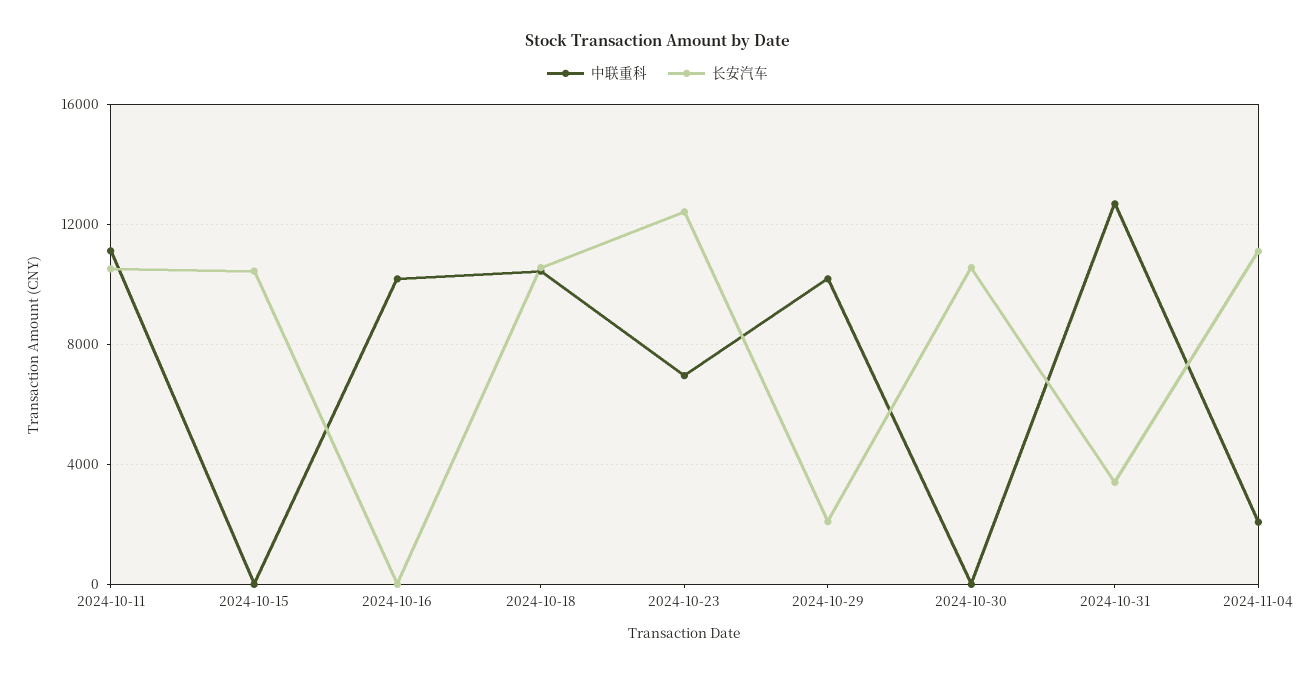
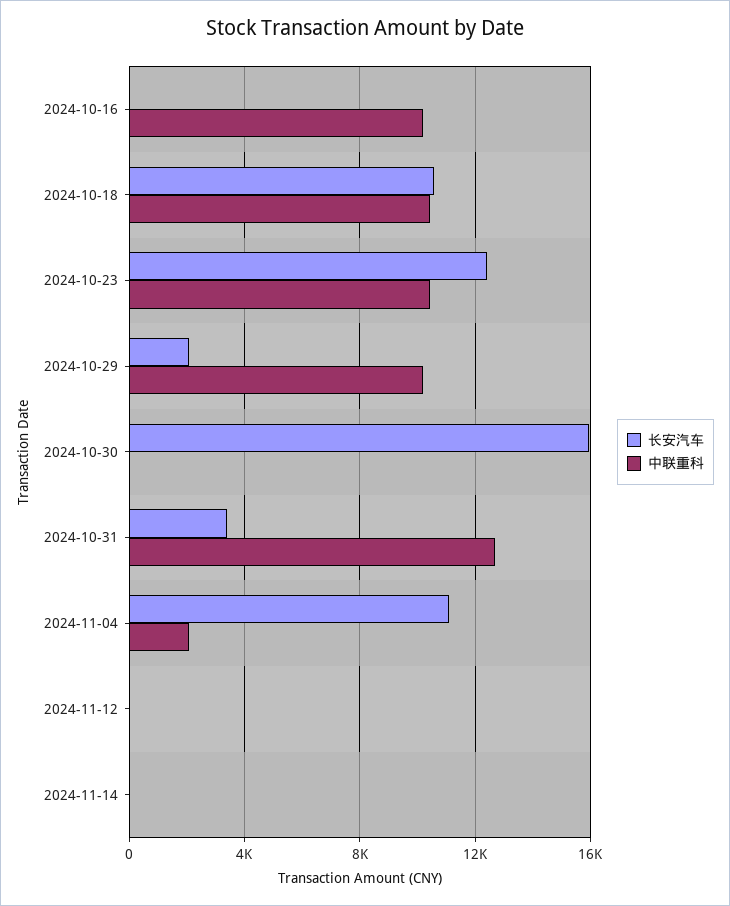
中联重科, 2024-10-11: 11000 -> none
长安汽车, 2024-10-11: 10500 -> none
中联重科, 2024-10-15: 0 -> none
长安汽车, 2024-10-15: 10500 -> none
中联重科, 2024-10-23: 7000 -> 10500
长安汽车, 2024-10-30: 10500 -> 16000
长安汽车, 2024-11-12: none -> 0
中联重科, 2024-11-12: none -> 0
长安汽车, 2024-11-14: none -> 0
中联重科, 2024-11-14: none -> 0

